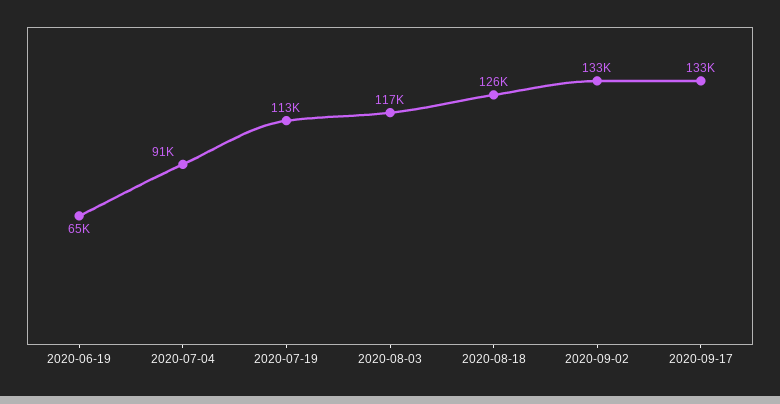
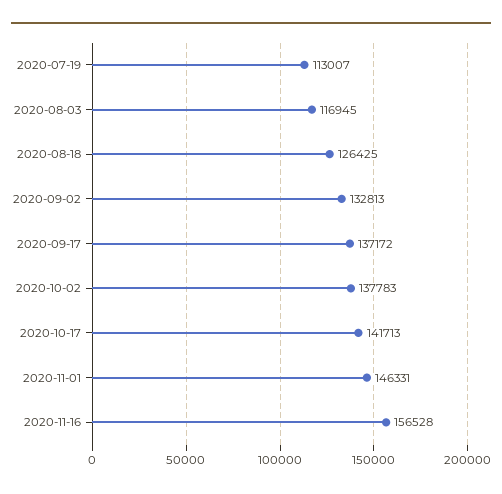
2020-06-19: 65000 -> none
2020-07-04: 91000 -> none
2020-09-17: 133000 -> 137172
2020-10-02: none -> 137783
2020-10-17: none -> 141713
2020-11-01: none -> 146331
2020-11-16: none -> 156528

